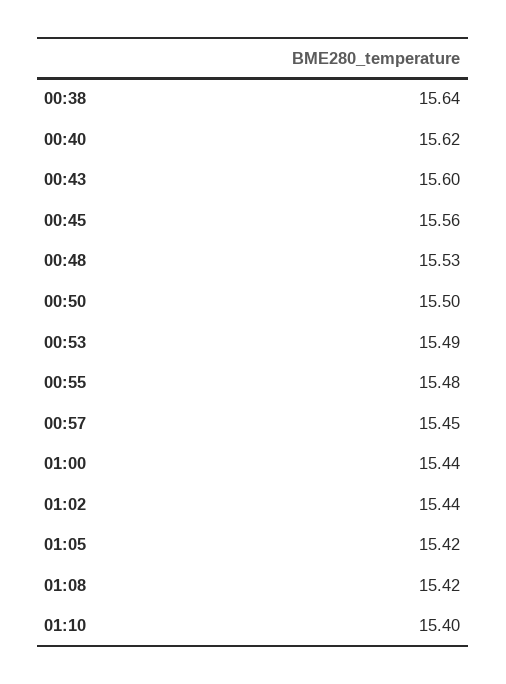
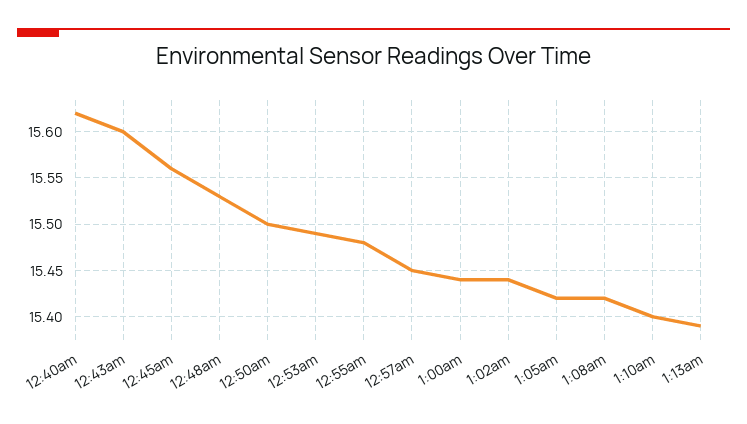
00:38: 15.64 -> none
1:13am: none -> 15.39

